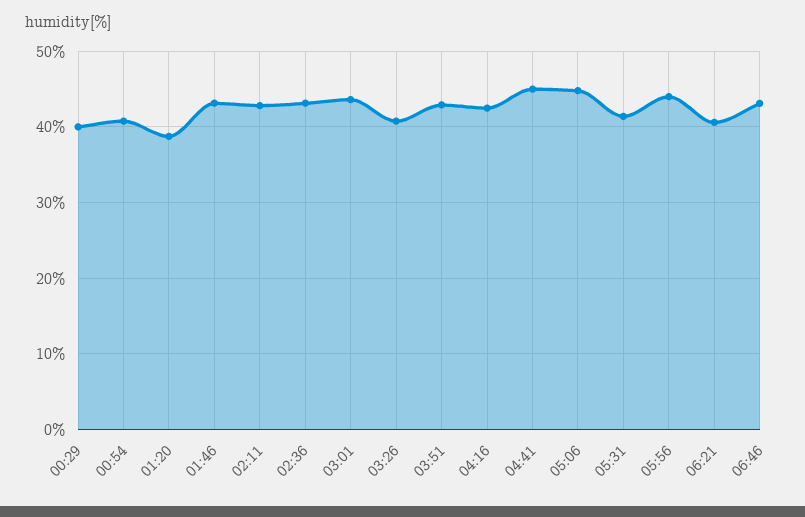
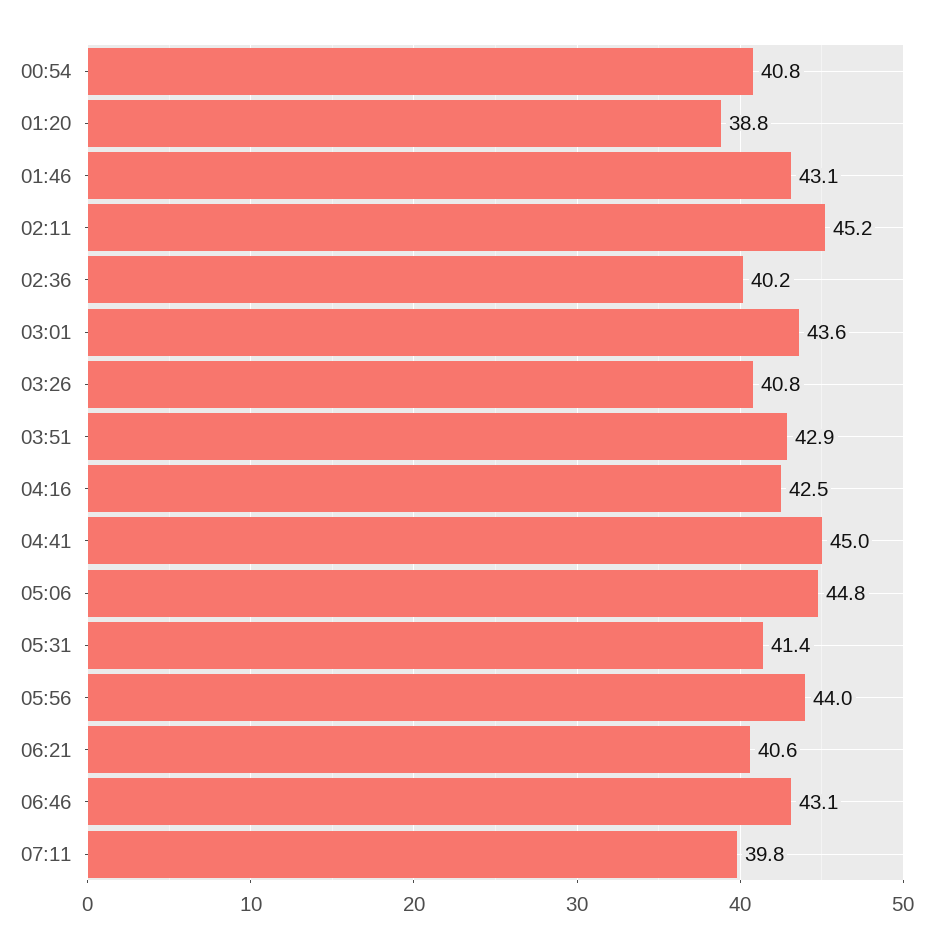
00:29: 40 -> none
02:11: 43 -> 45.2
02:36: 43 -> 40.2
07:11: none -> 39.8

